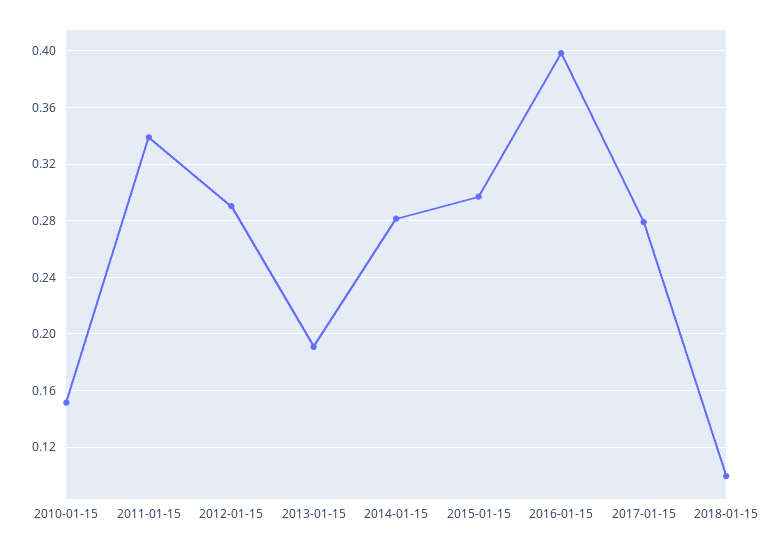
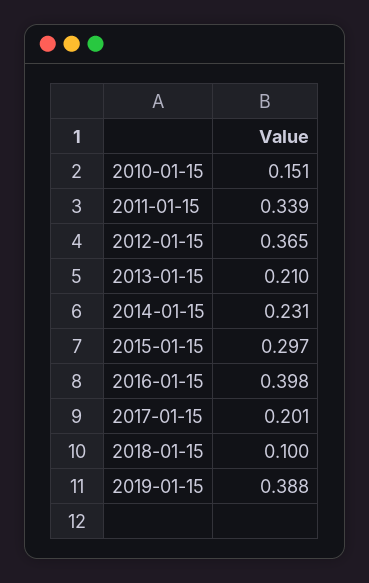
2012-01-15: 0.29 -> 0.365
2013-01-15: 0.19 -> 0.21
2014-01-15: 0.28 -> 0.231
2017-01-15: 0.28 -> 0.201
2019-01-15: none -> 0.388

